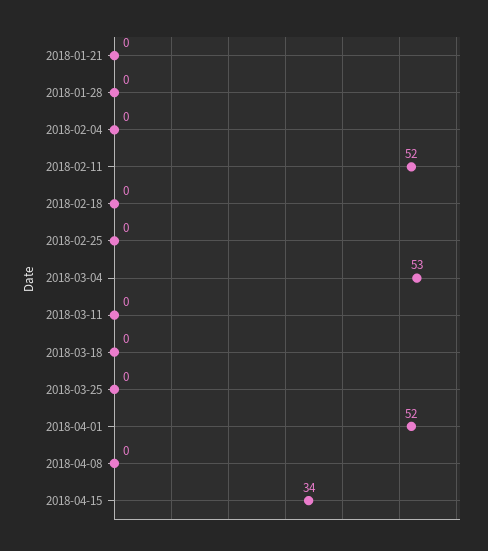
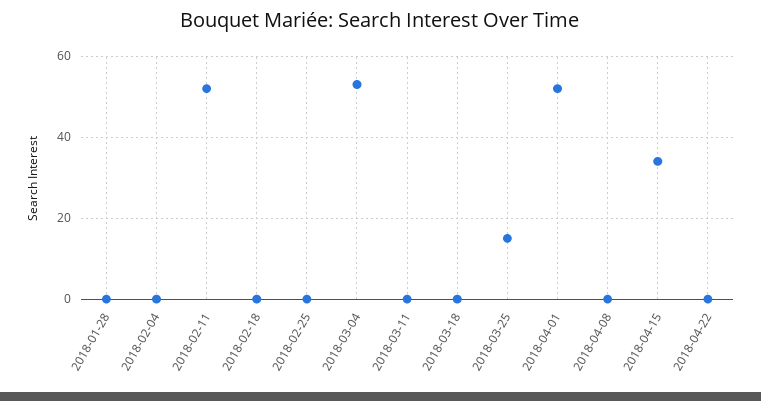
2018-01-21: 0 -> none
2018-03-25: 0 -> 15
2018-04-22: none -> 0

